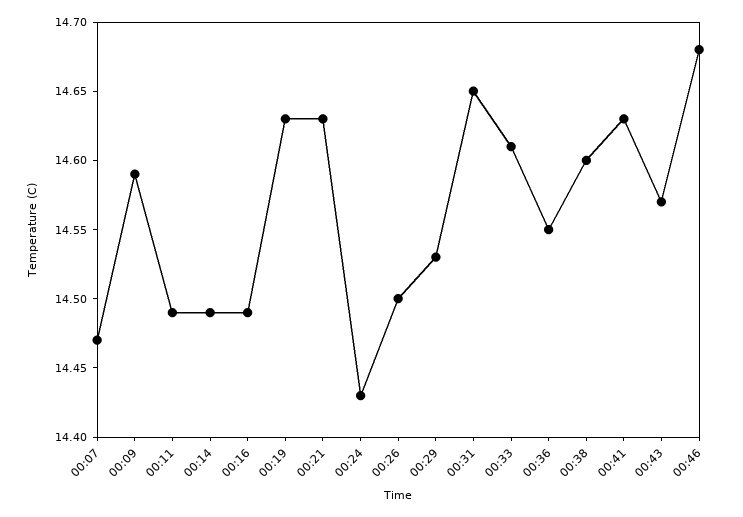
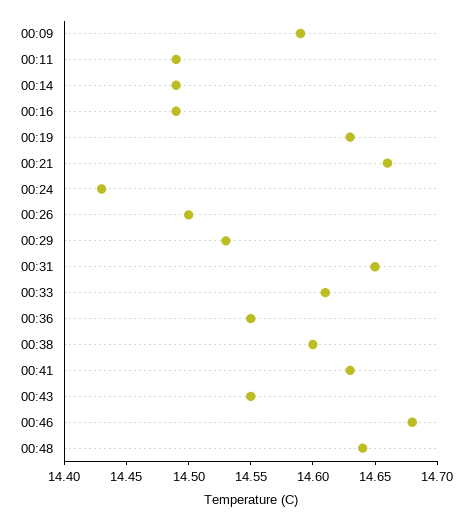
00:07: 14.47 -> none
00:21: 14.63 -> 14.66
00:43: 14.57 -> 14.55
00:48: none -> 14.64

